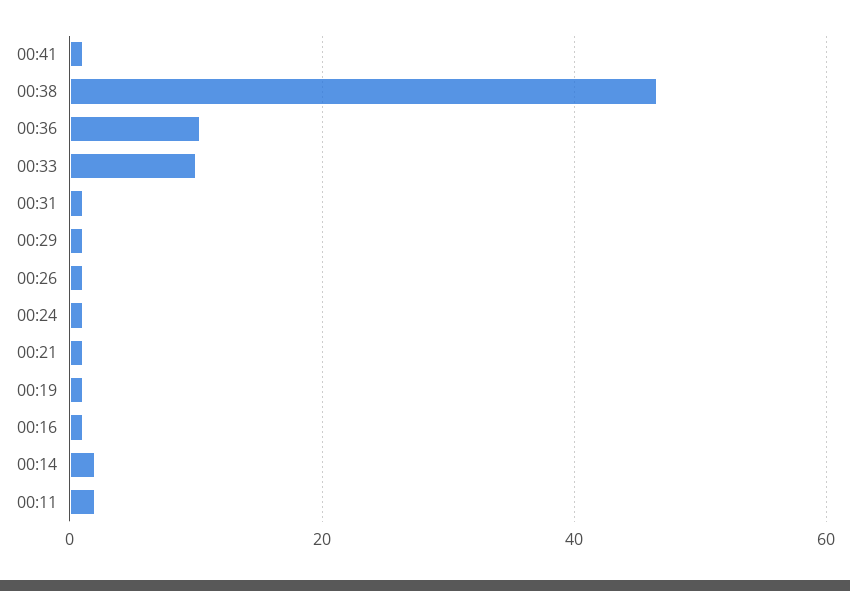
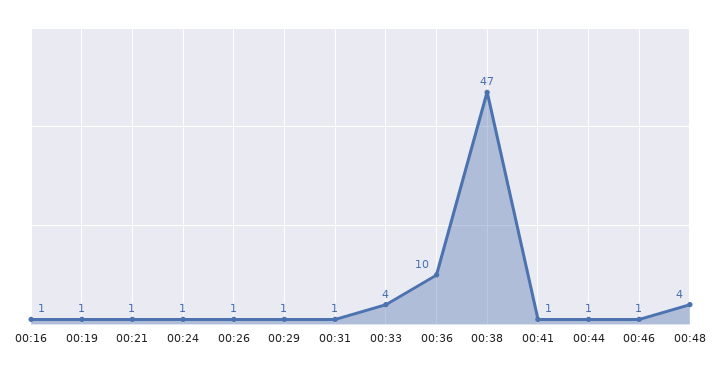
00:33: 10 -> 4
00:14: 2 -> none
00:11: 2 -> none
00:44: none -> 1
00:46: none -> 1
00:48: none -> 4

